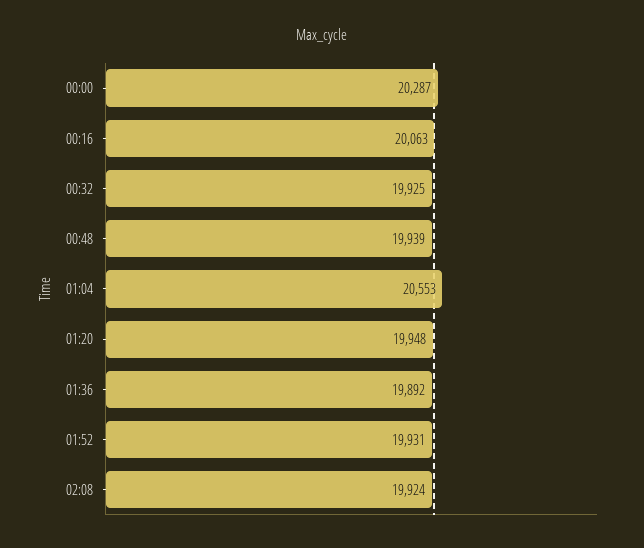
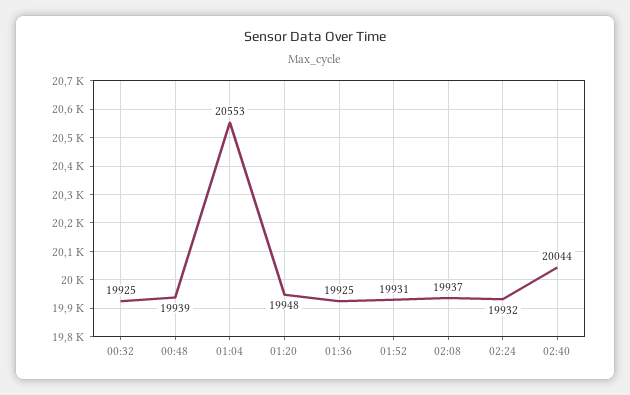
00:00: 20287 -> none
00:16: 20063 -> none
01:36: 19892 -> 19925
02:08: 19924 -> 19937
02:24: none -> 19932
02:40: none -> 20044

